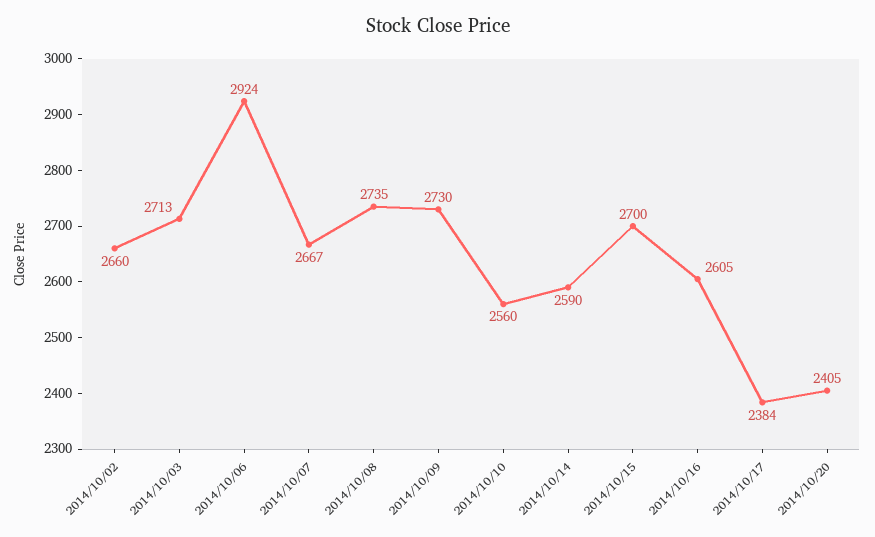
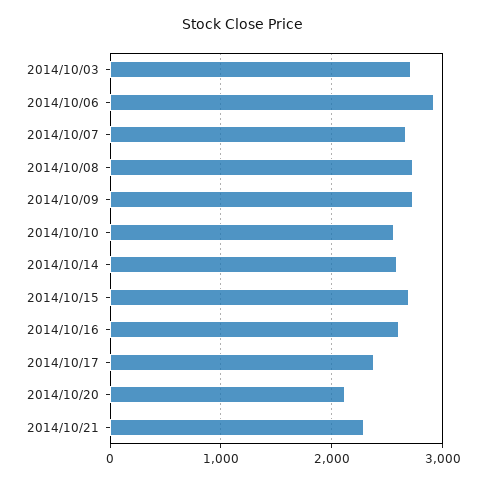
2014/10/02: 2660 -> none
2014/10/20: 2405 -> 2100
2014/10/21: none -> 2300

